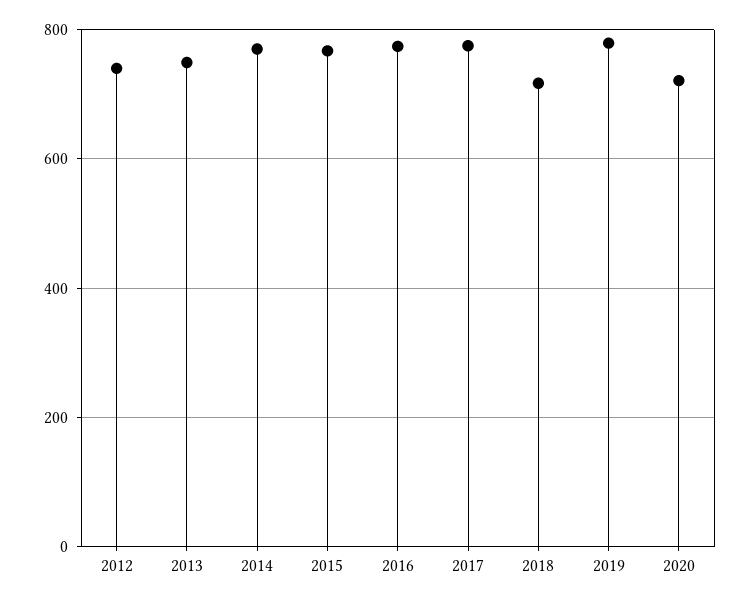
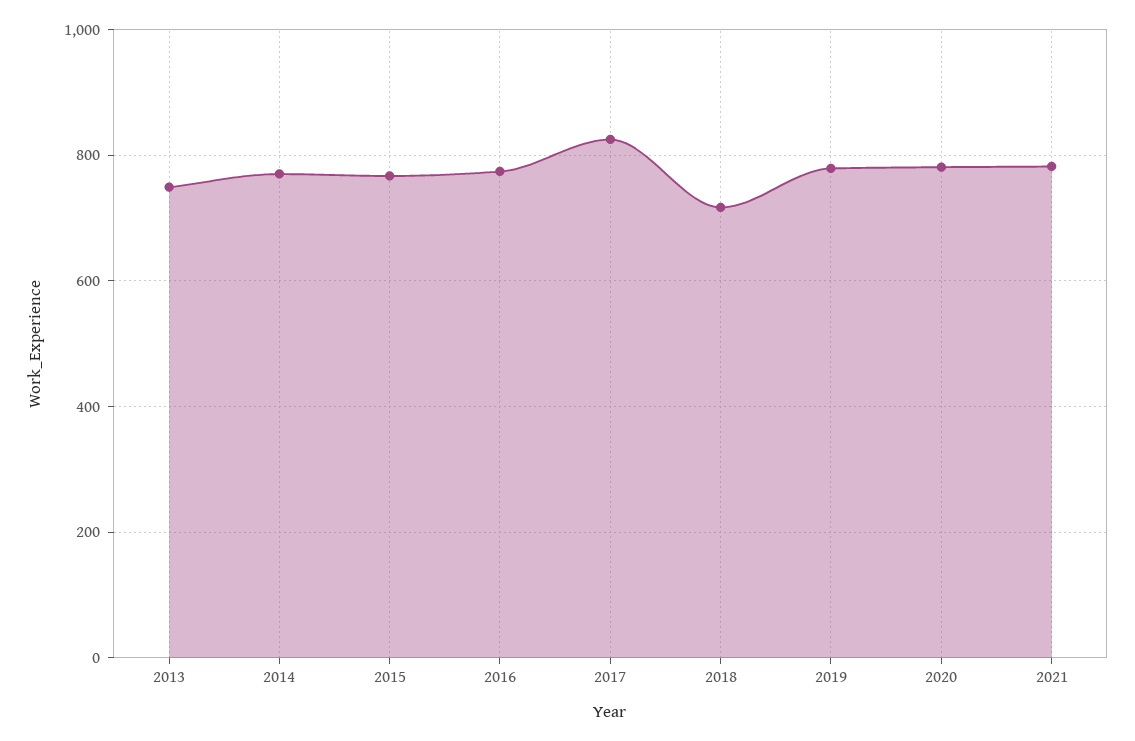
2012: 740 -> none
2017: 780 -> 820
2020: 720 -> 780
2021: none -> 780

